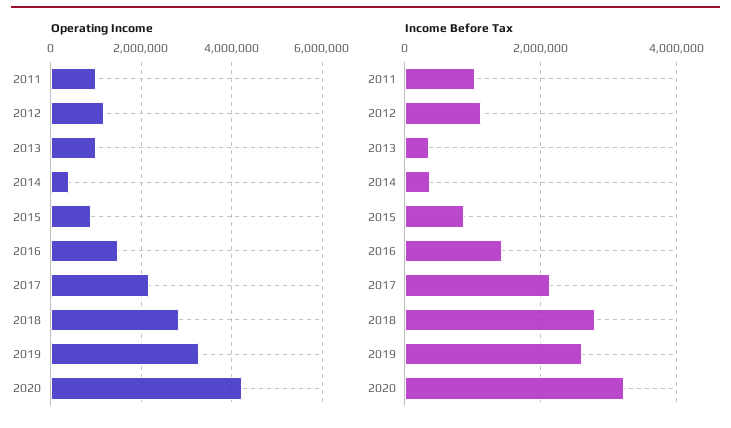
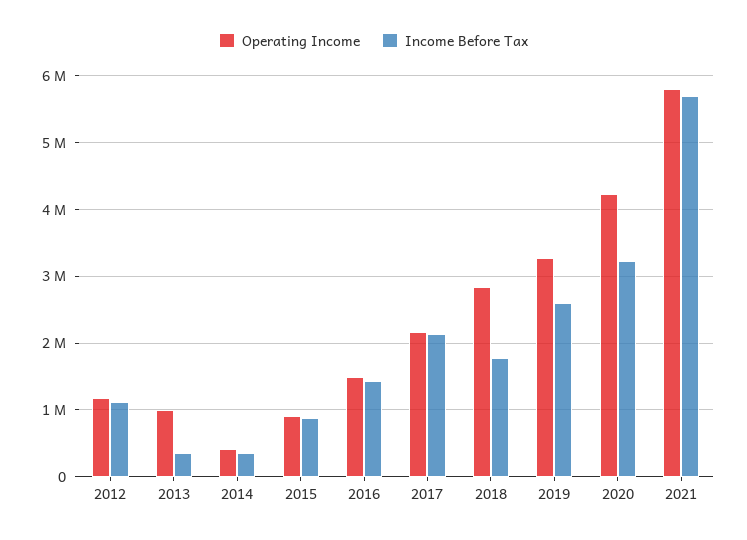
Operating Income, 2011: 1000000 -> none
Income Before Tax, 2011: 1000000 -> none
Income Before Tax, 2018: 2800000 -> 1800000
Operating Income, 2021: none -> 5800000
Income Before Tax, 2021: none -> 5700000

